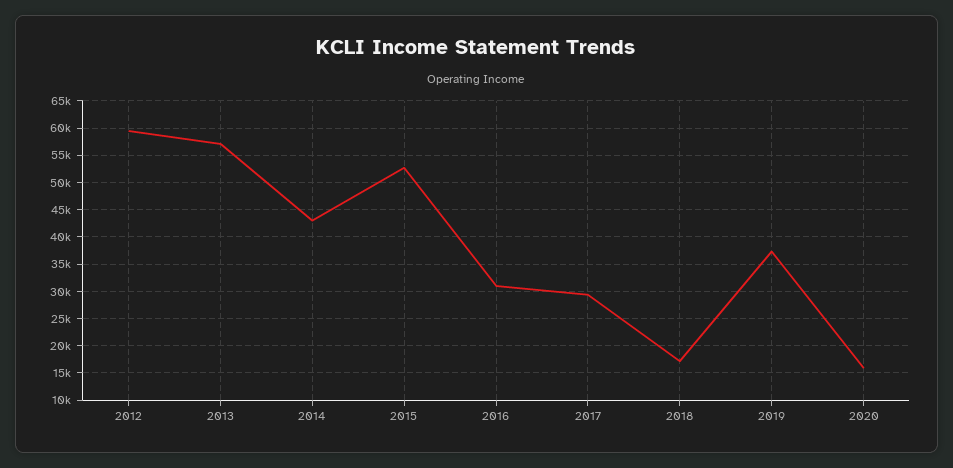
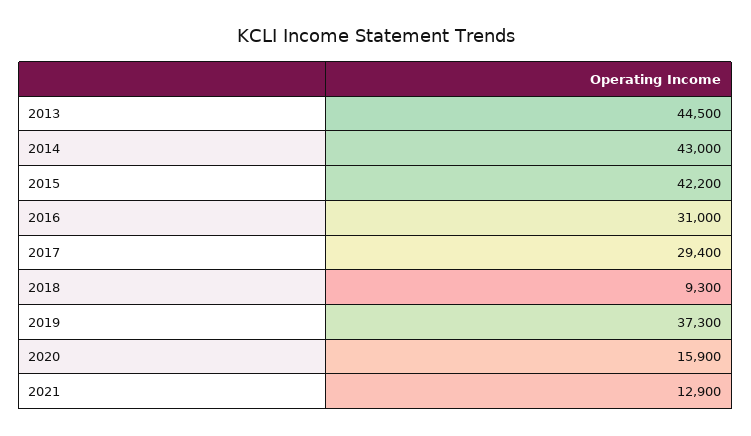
2012: 60000 -> none
2013: 57500 -> 44500
2015: 52500 -> 42200
2018: 17500 -> 9300
2021: none -> 12900

